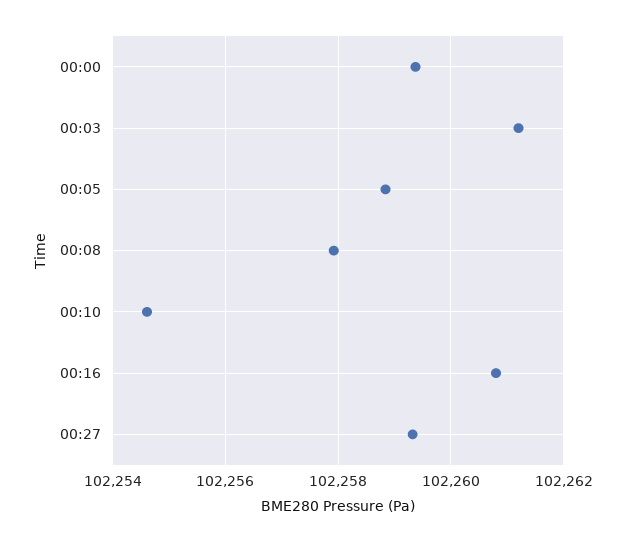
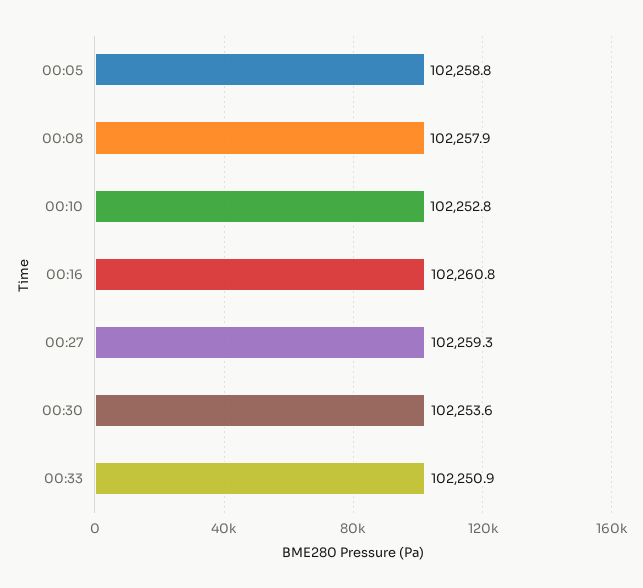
00:00: 102259.4 -> none
00:03: 102261.2 -> none
00:10: 102254.6 -> 102252.8
00:30: none -> 102253.6
00:33: none -> 102250.9

